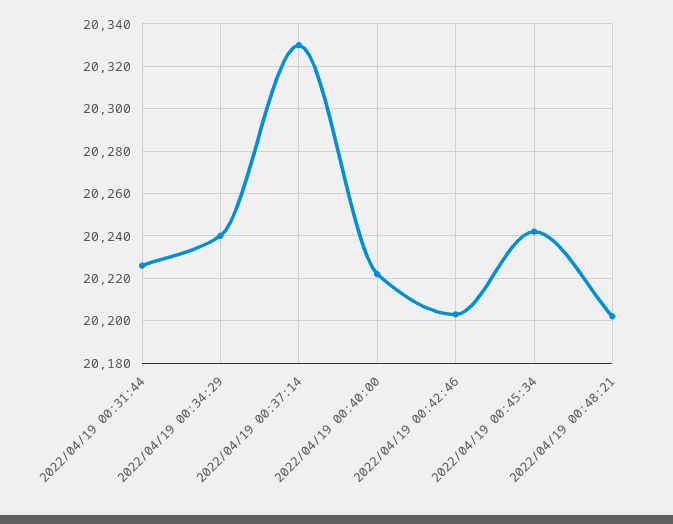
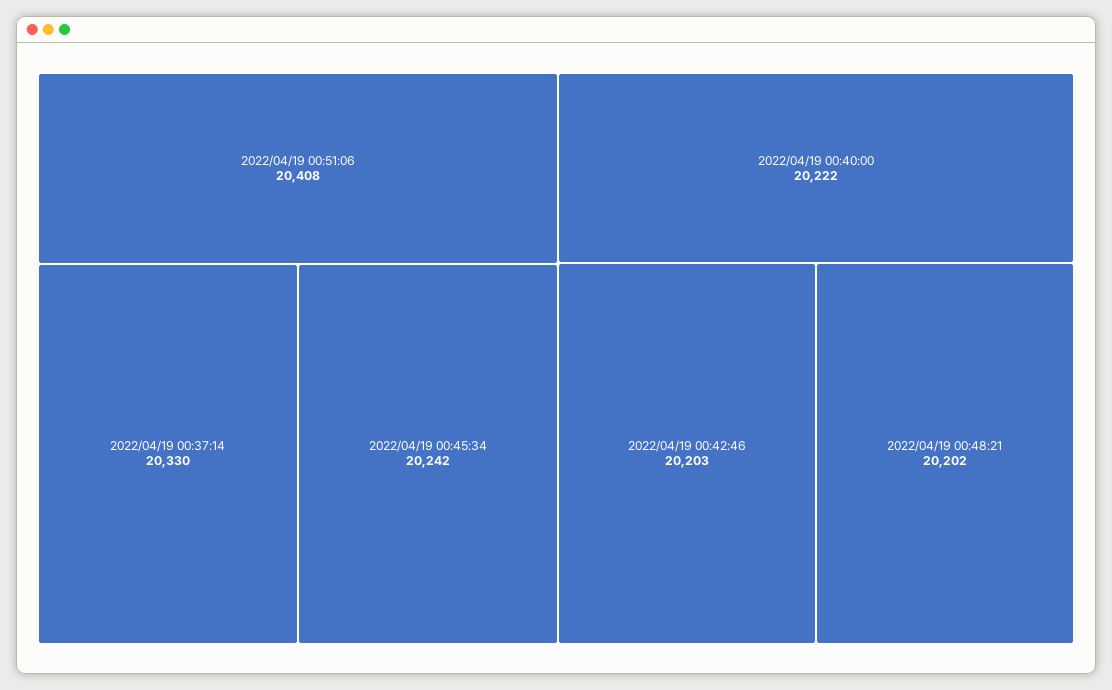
2022/04/19 00:31:44: 20225 -> none
2022/04/19 00:34:29: 20240 -> none
2022/04/19 00:51:06: none -> 20408

